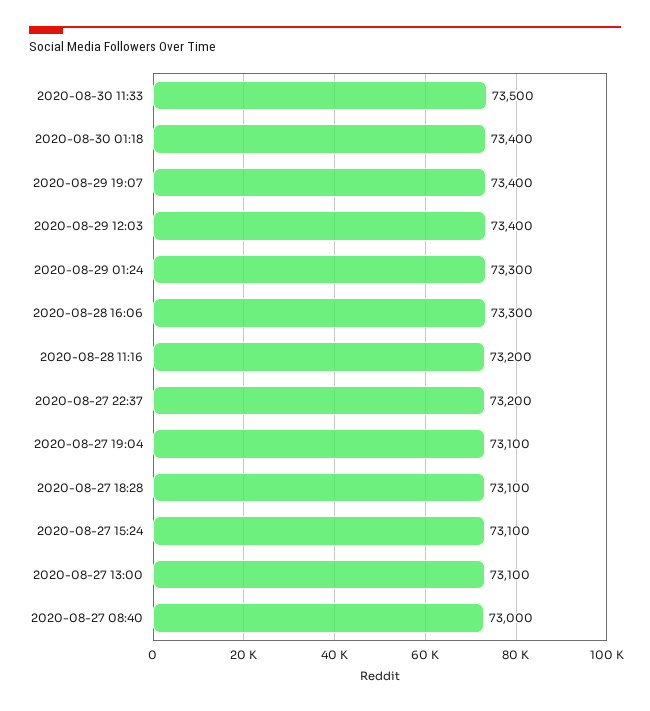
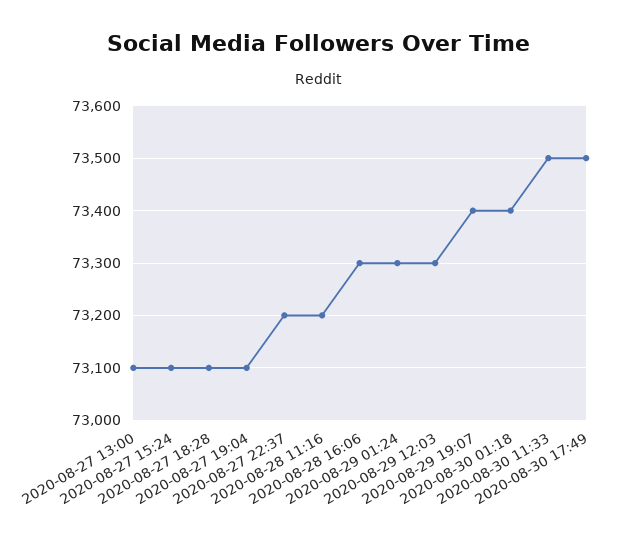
2020-08-29 12:03: 73400 -> 73300
2020-08-27 08:40: 73000 -> none
2020-08-30 17:49: none -> 73500

